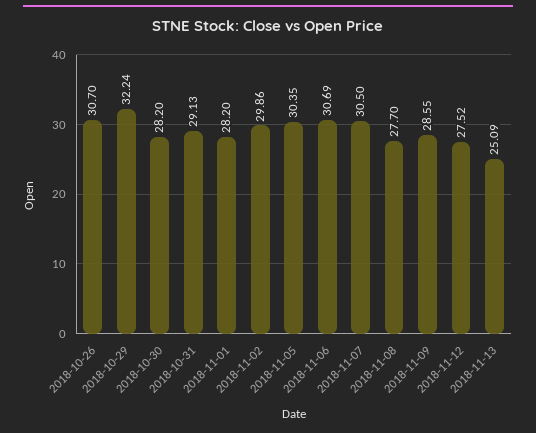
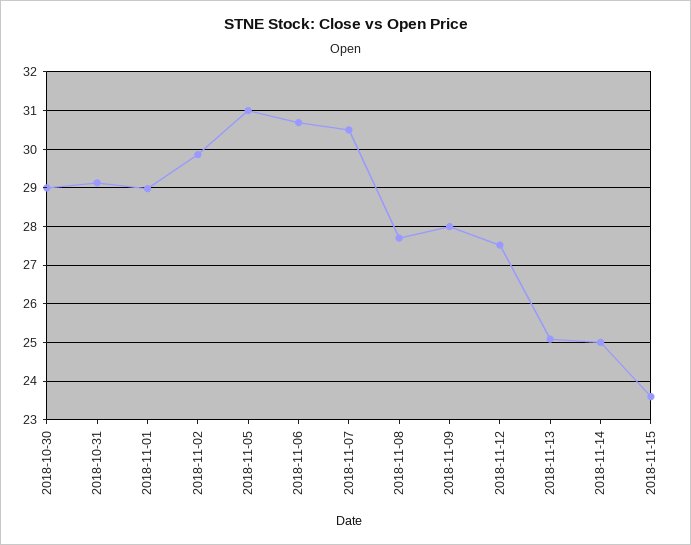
2018-10-26: 30.7 -> none
2018-10-29: 32.24 -> none
2018-10-30: 28.2 -> 29
2018-11-01: 28.2 -> 29
2018-11-05: 30.35 -> 31
2018-11-09: 28.55 -> 28
2018-11-14: none -> 25
2018-11-15: none -> 23.6

